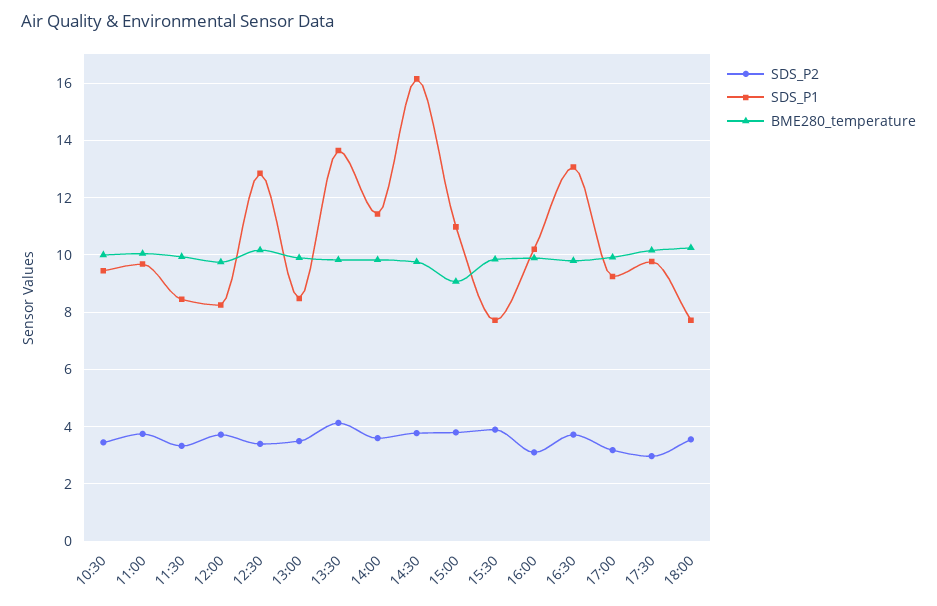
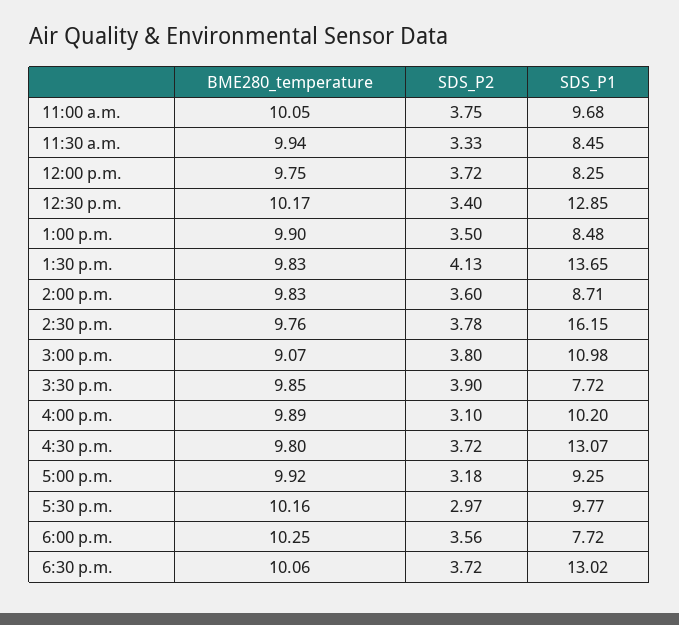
SDS_P2, 10:30: 3.5 -> none
SDS_P1, 10:30: 9.5 -> none
BME280_temperature, 10:30: 10 -> none
SDS_P1, 14:00: 11.5 -> 8.71
BME280_temperature, 6:30 p.m.: none -> 10.06
SDS_P2, 6:30 p.m.: none -> 3.72
SDS_P1, 6:30 p.m.: none -> 13.02

